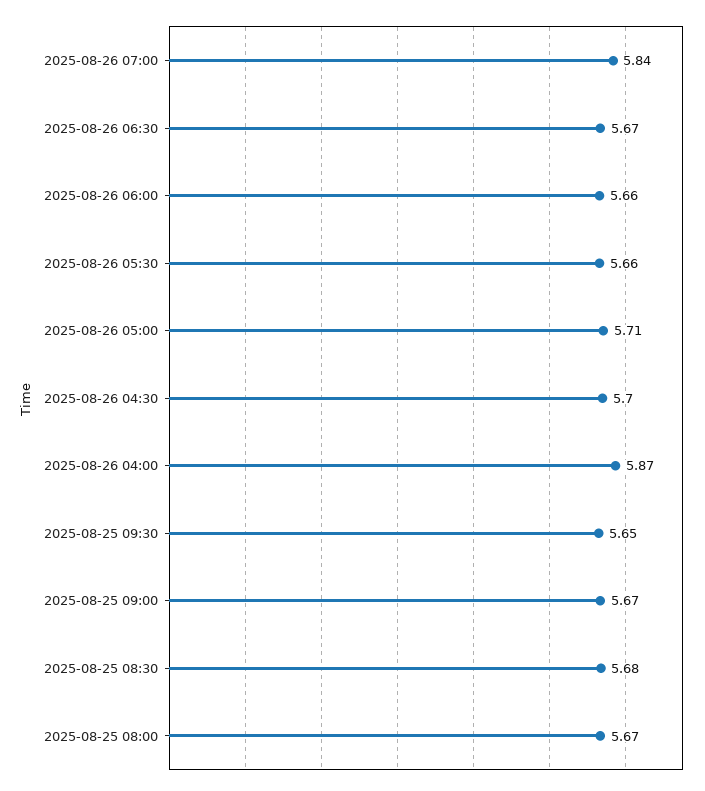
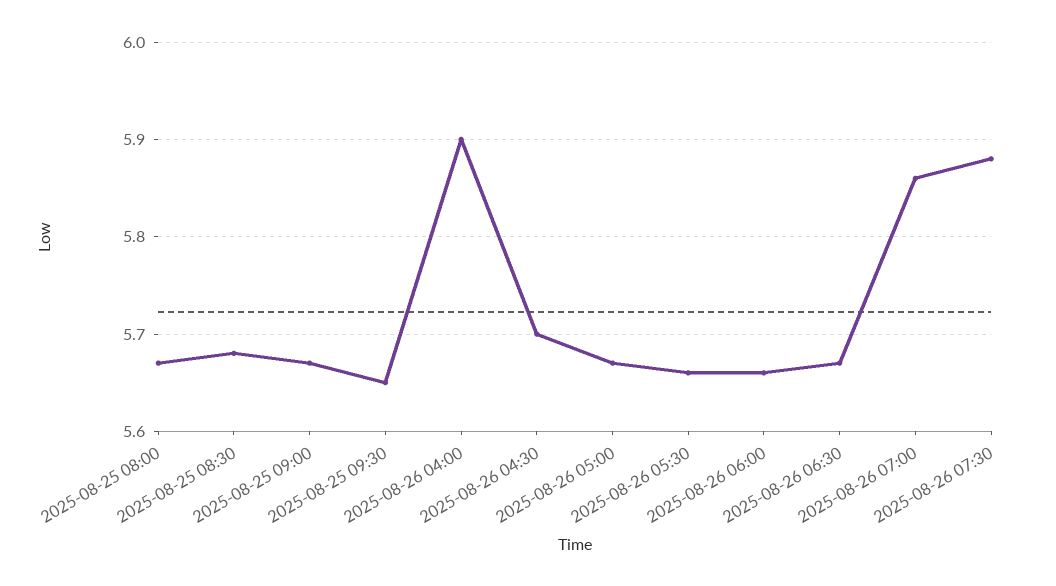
2025-08-26 07:00: 5.84 -> 5.86
2025-08-26 05:00: 5.71 -> 5.67
2025-08-26 04:00: 5.87 -> 5.9
2025-08-26 07:30: none -> 5.88

